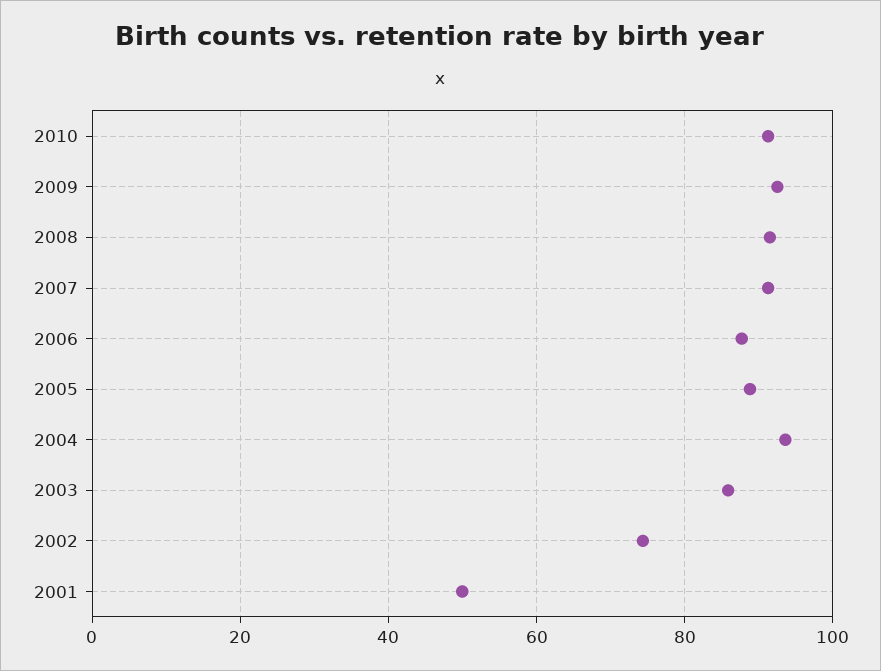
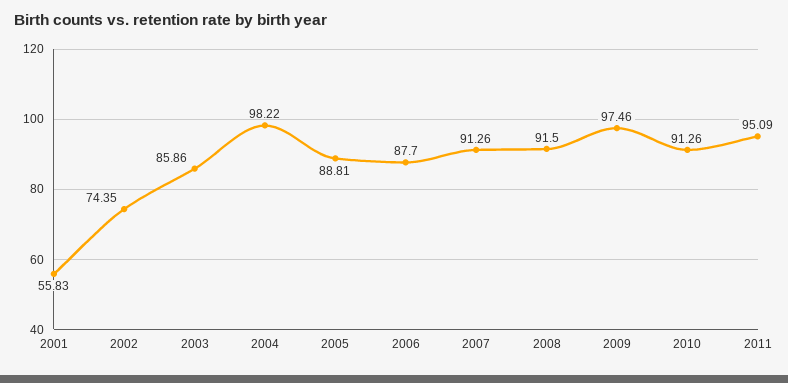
2009: 92 -> 97.46
2004: 94 -> 98.22
2001: 50 -> 55.83
2011: none -> 95.09

